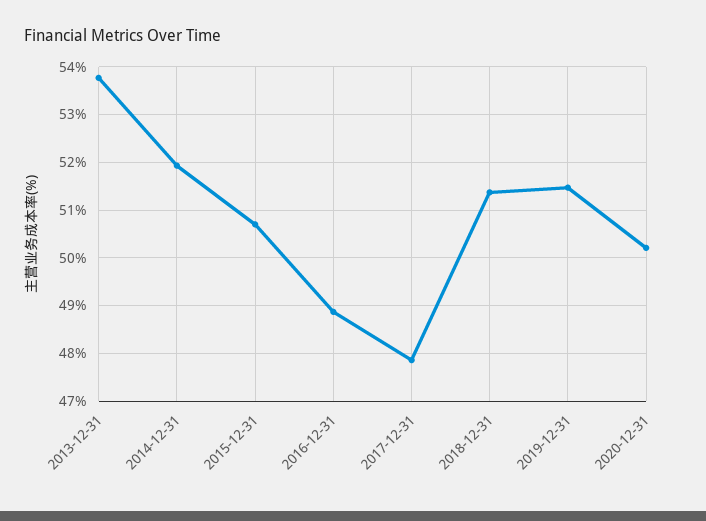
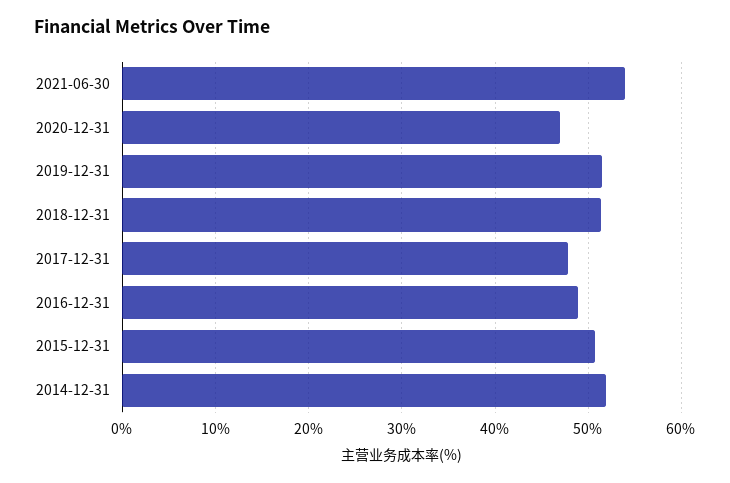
2013-12-31: 53.8 -> none
2020-12-31: 50.2 -> 47
2021-06-30: none -> 54

